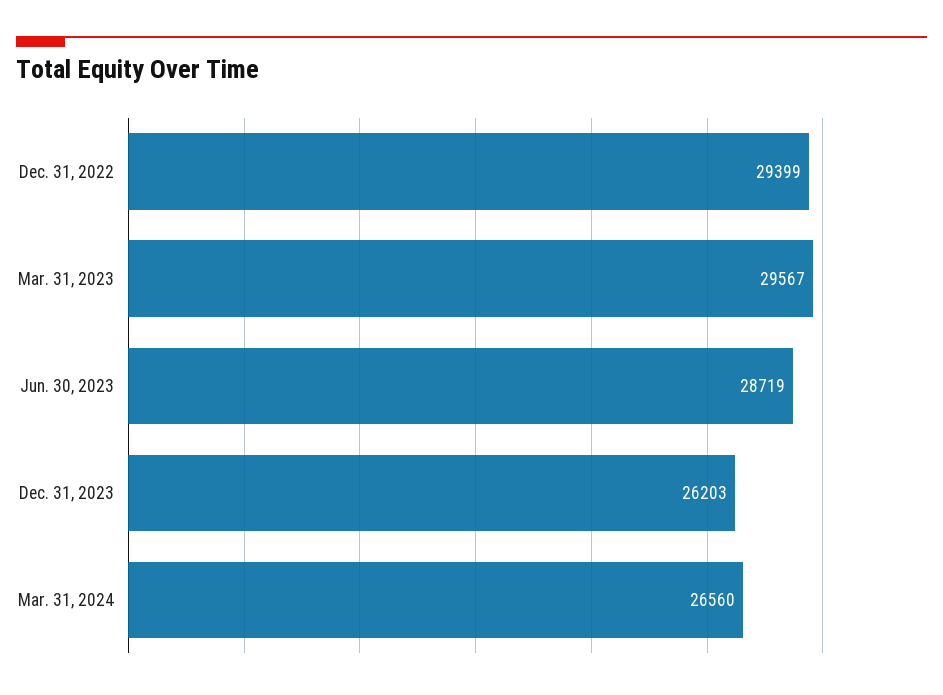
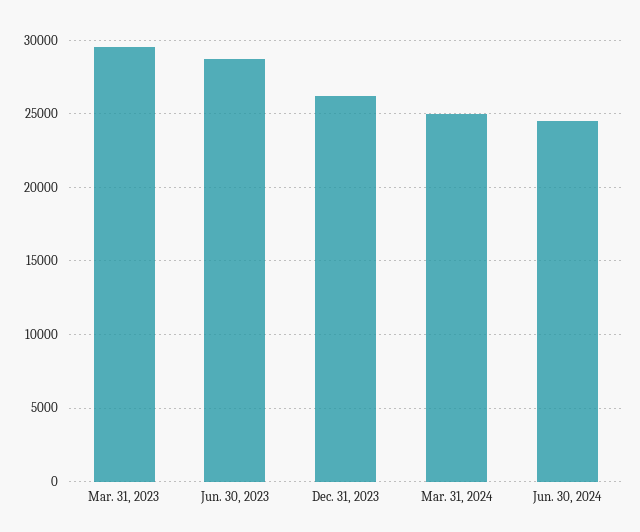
Dec. 31, 2022: 29399 -> none
Mar. 31, 2024: 26560 -> 25000
Jun. 30, 2024: none -> 24500

